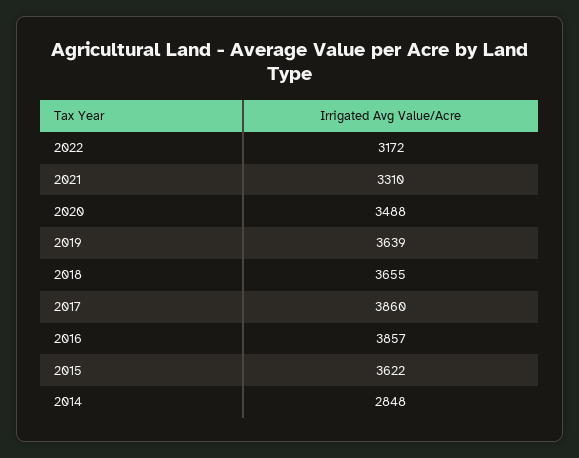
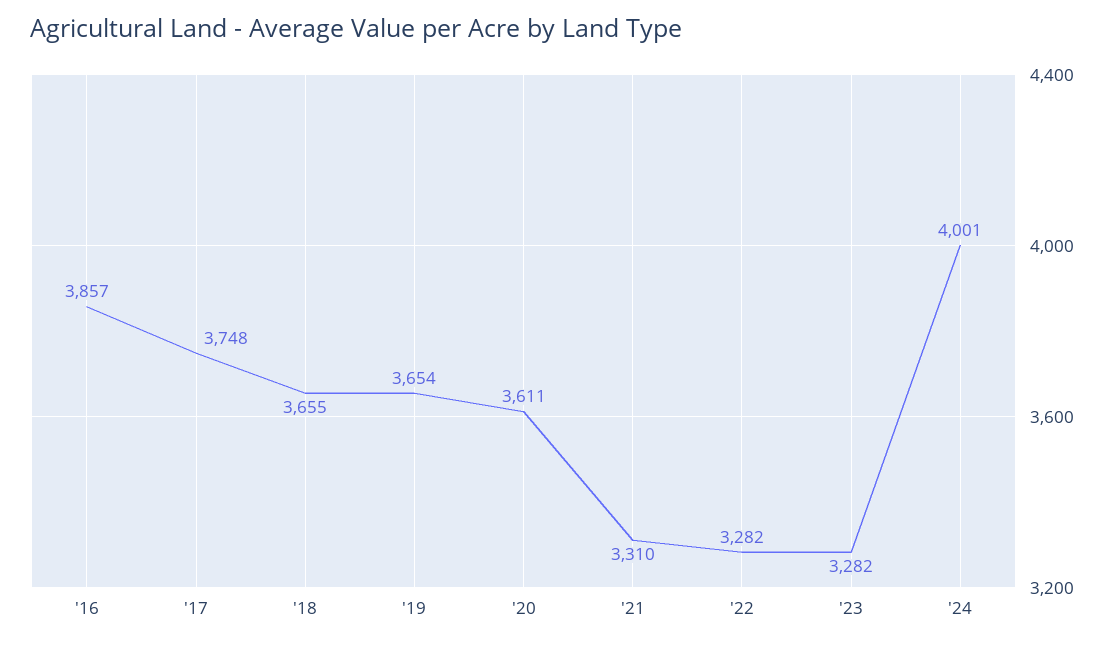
2022: 3172 -> 3282
2020: 3488 -> 3611
2019: 3639 -> 3654
2017: 3860 -> 3748
2015: 3622 -> none
2014: 2848 -> none
'23: none -> 3282
'24: none -> 4001

